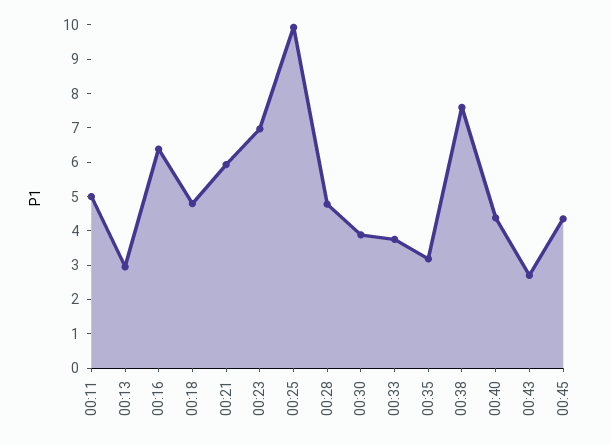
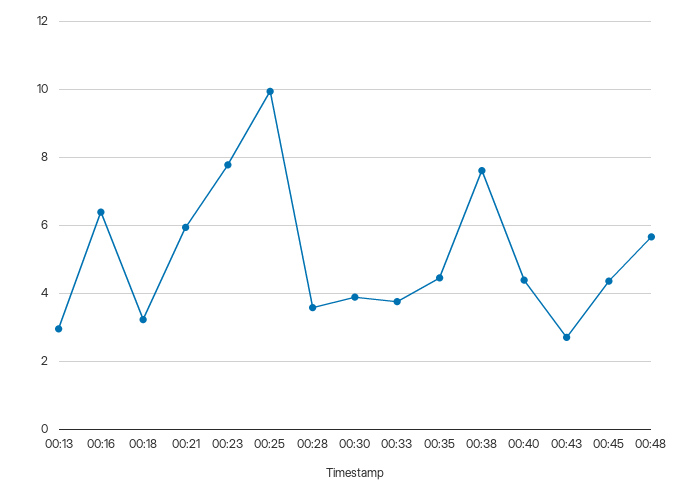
00:11: 5 -> none
00:18: 4.75 -> 3.2
00:23: 7 -> 7.8
00:28: 4.75 -> 3.6
00:35: 3.25 -> 4.4
00:48: none -> 5.6

